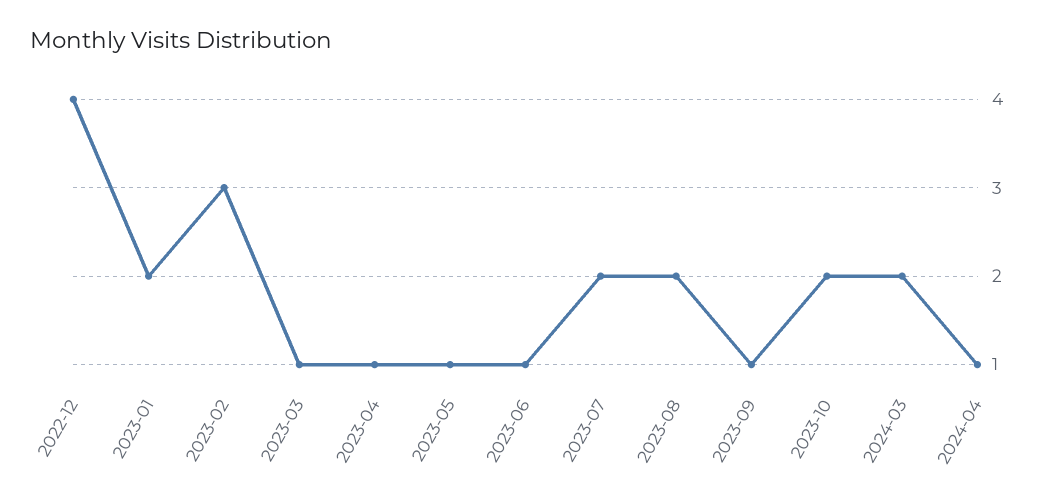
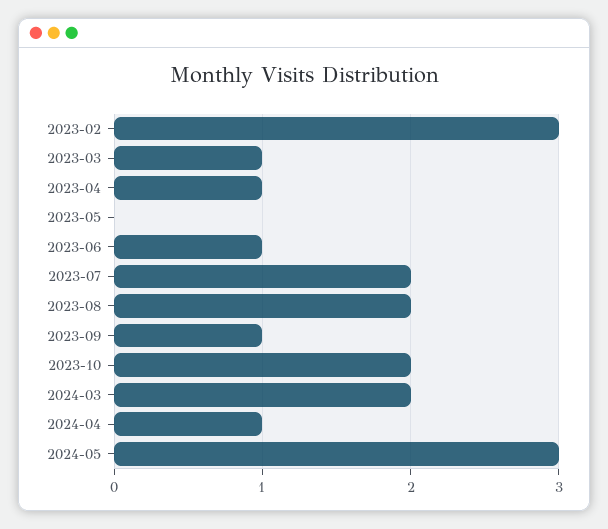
2022-12: 4 -> none
2023-01: 2 -> none
2023-05: 1 -> 0
2024-05: none -> 3

